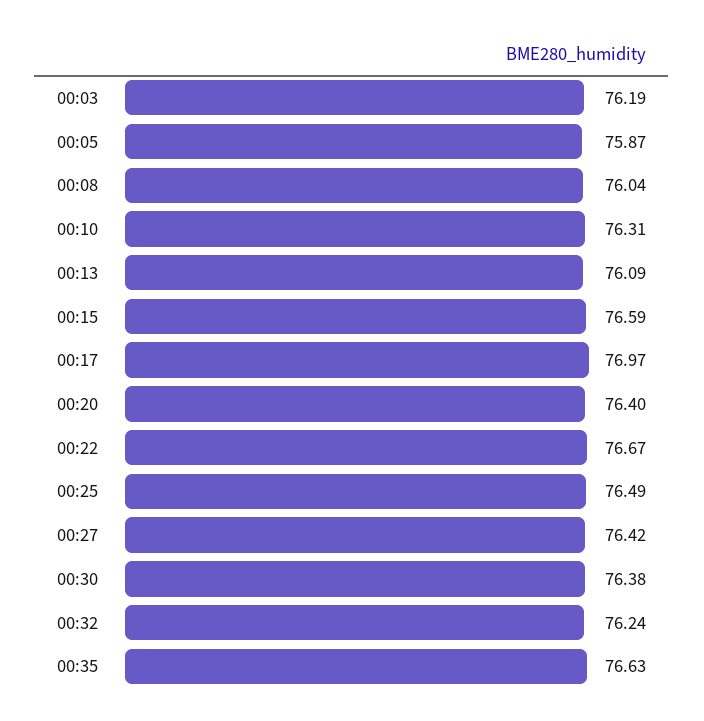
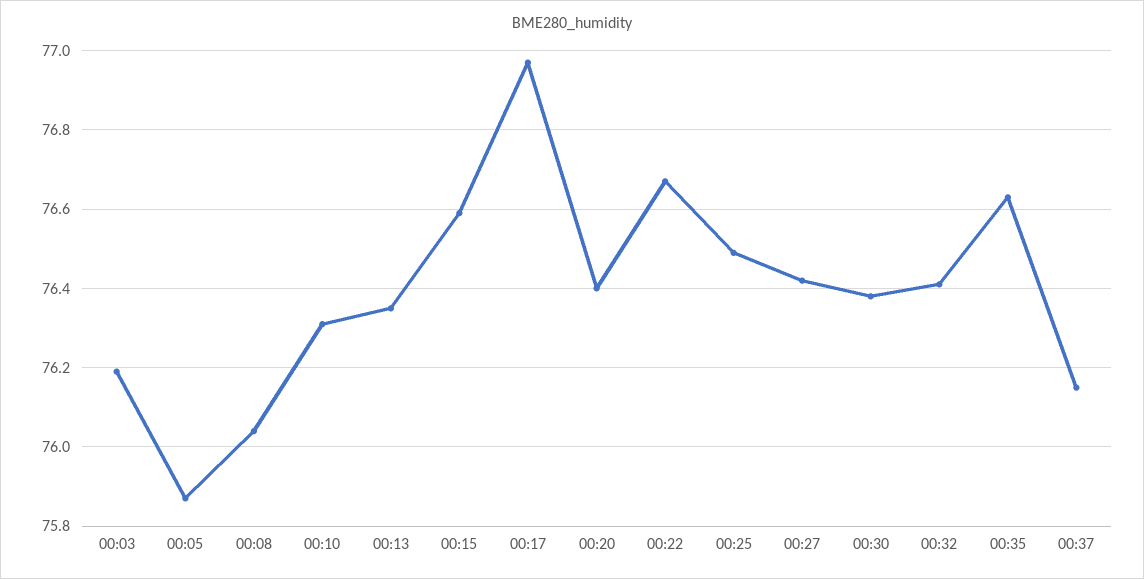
00:13: 76.09 -> 76.35
00:32: 76.24 -> 76.4
00:37: none -> 76.15

